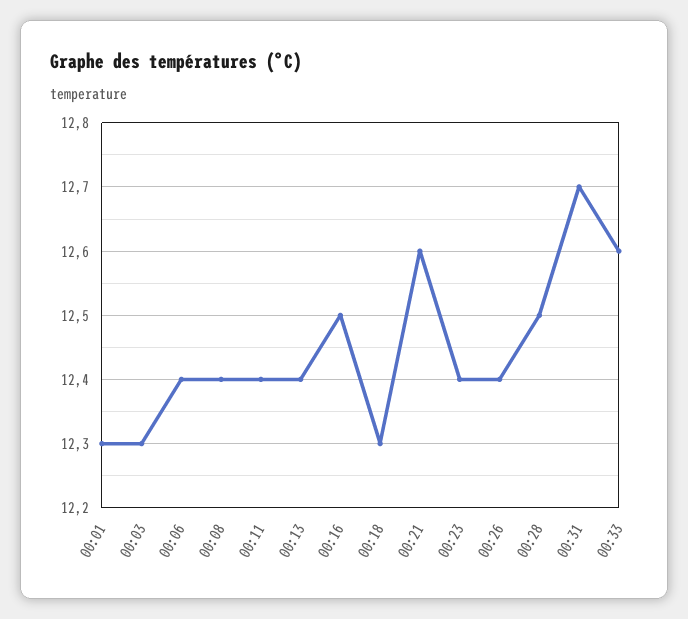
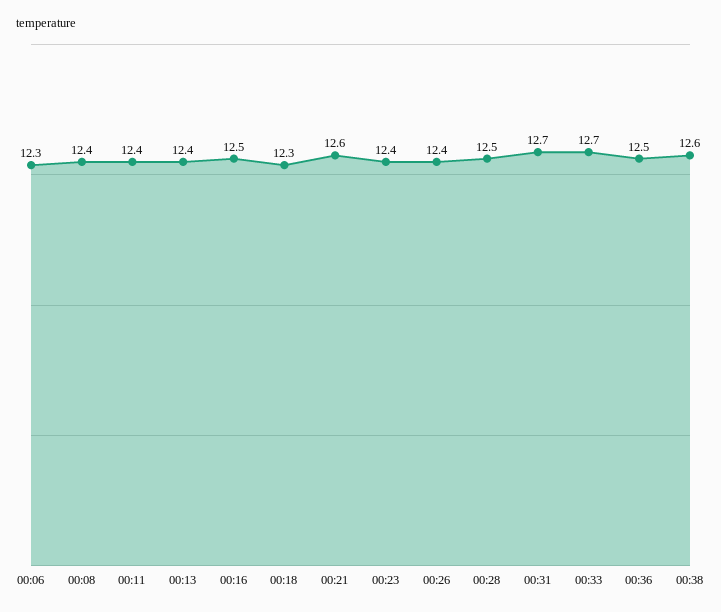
00:01: 12.3 -> none
00:03: 12.3 -> none
00:06: 12.4 -> 12.3
00:33: 12.6 -> 12.7
00:36: none -> 12.5
00:38: none -> 12.6

